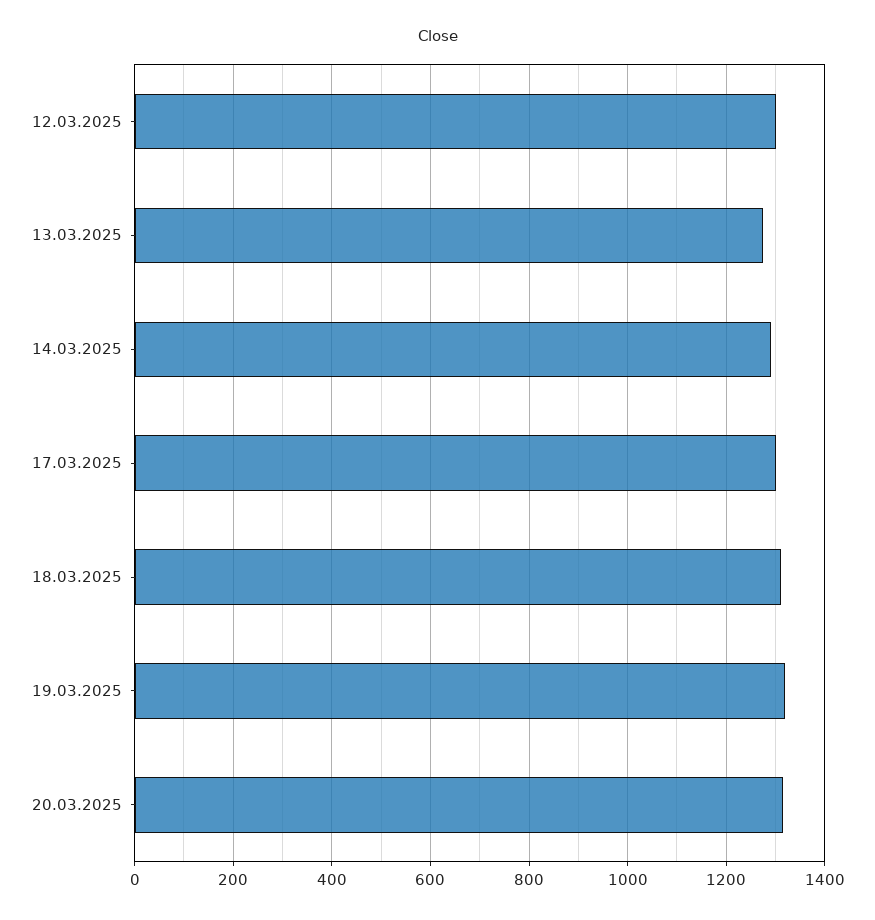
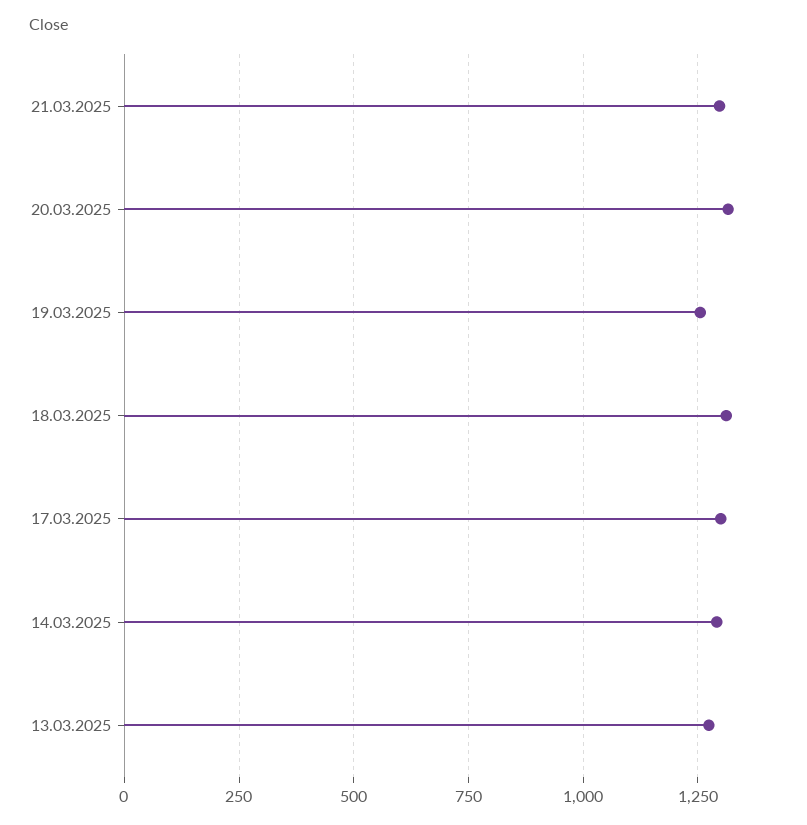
12.03.2025: 1300 -> none
19.03.2025: 1320 -> 1250
21.03.2025: none -> 1300

